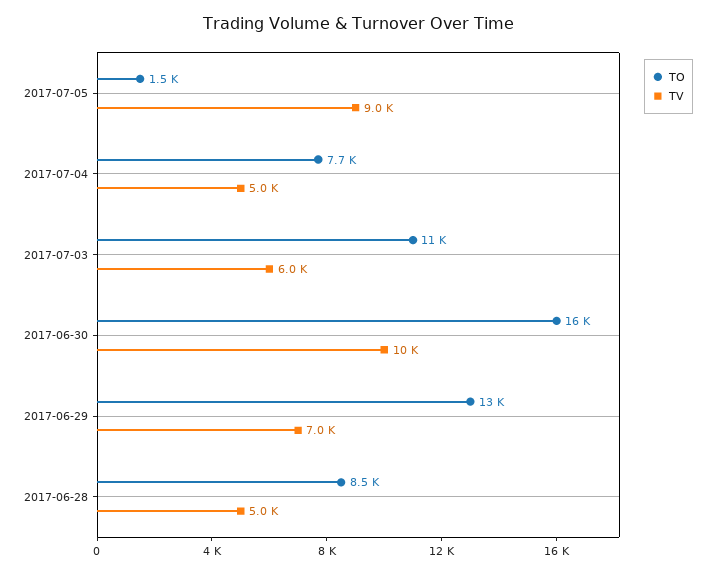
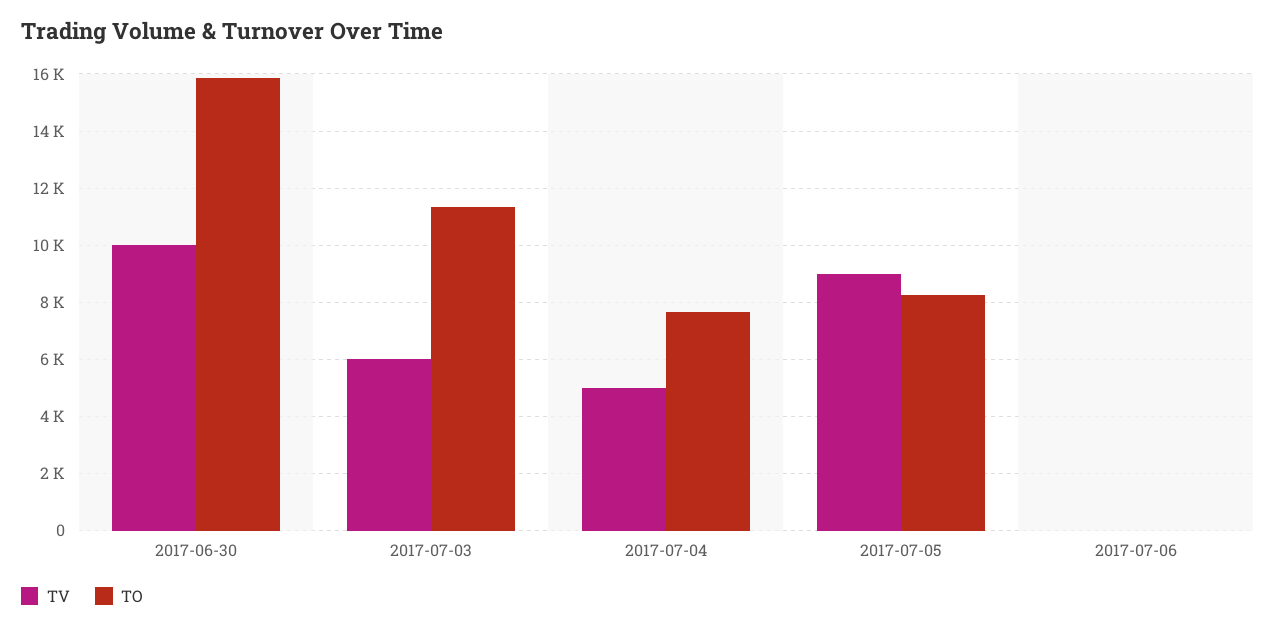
TO, 2017-07-05: 1500 -> 8250
TO, 2017-06-29: 13000 -> none
TV, 2017-06-29: 7000 -> none
TO, 2017-06-28: 8500 -> none
TV, 2017-06-28: 5000 -> none
TV, 2017-07-06: none -> 0
TO, 2017-07-06: none -> 0

